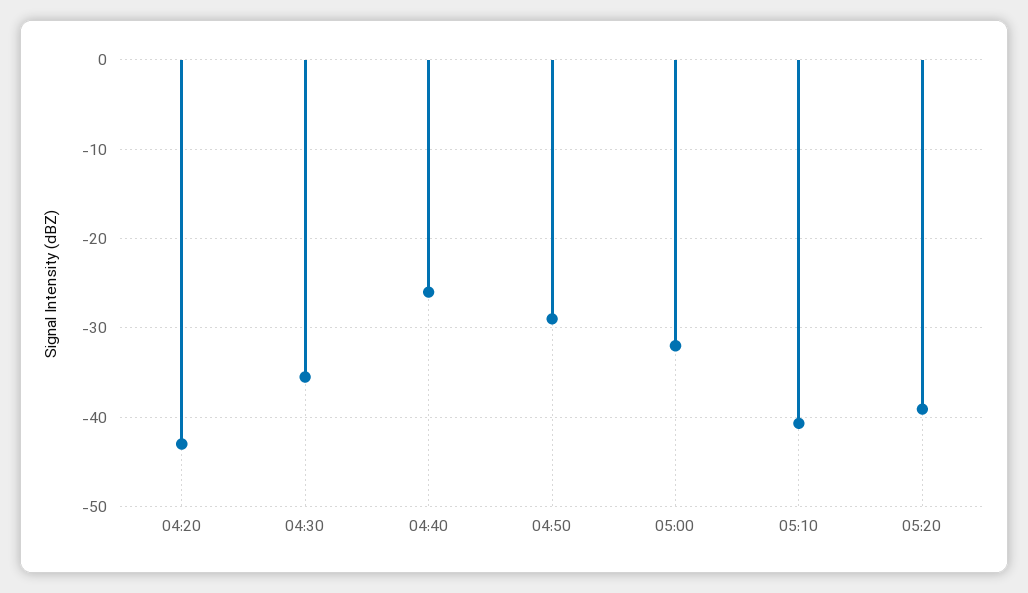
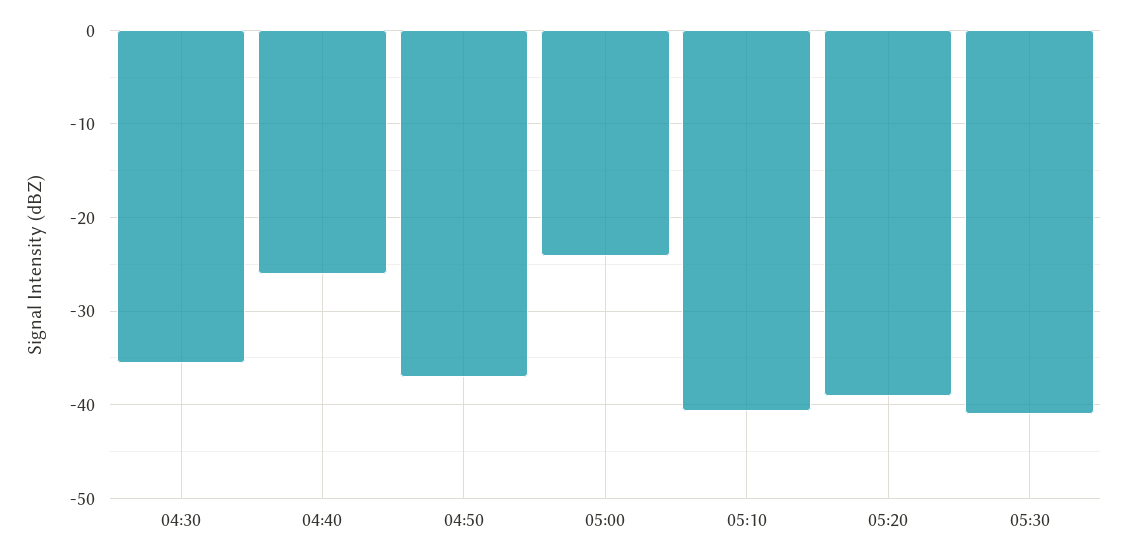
04:20: -43 -> none
04:50: -29 -> -37
05:00: -32 -> -24
05:30: none -> -41

